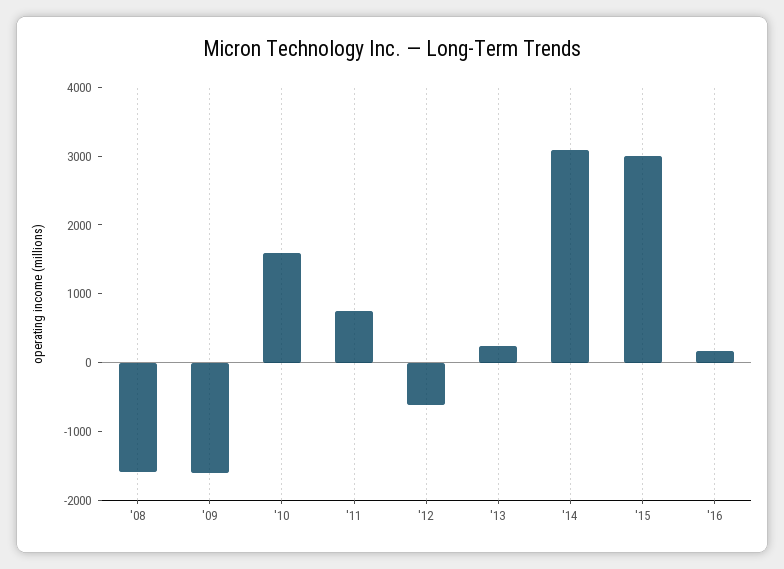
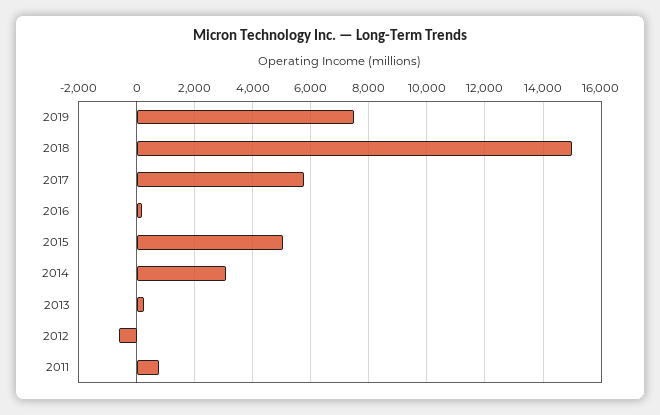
'08: -1600 -> none
'09: -1600 -> none
'10: 1600 -> none
'15: 3000 -> 5000
2019: none -> 7500
2018: none -> 15000
2017: none -> 5750

